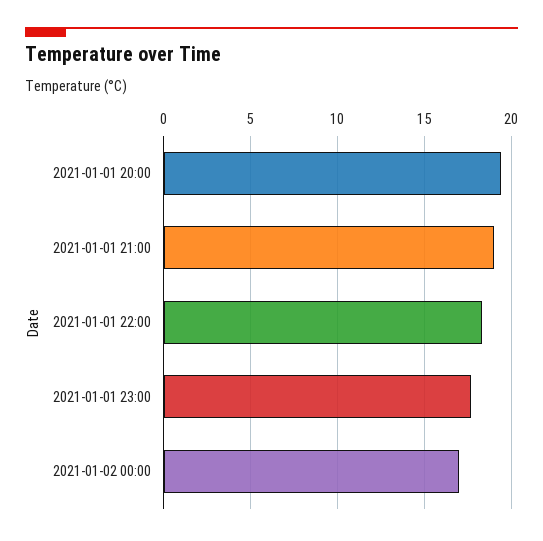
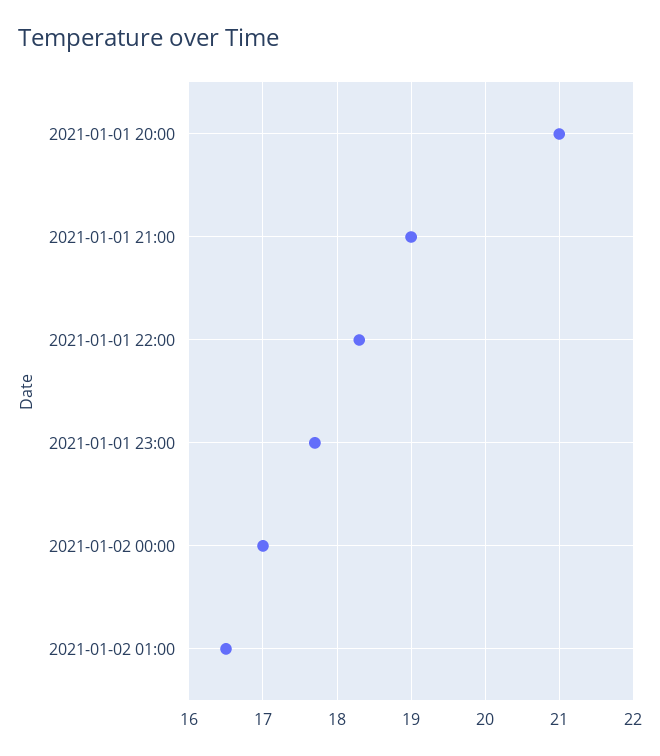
2021-01-01 20:00: 19.5 -> 21
2021-01-02 01:00: none -> 16.5

